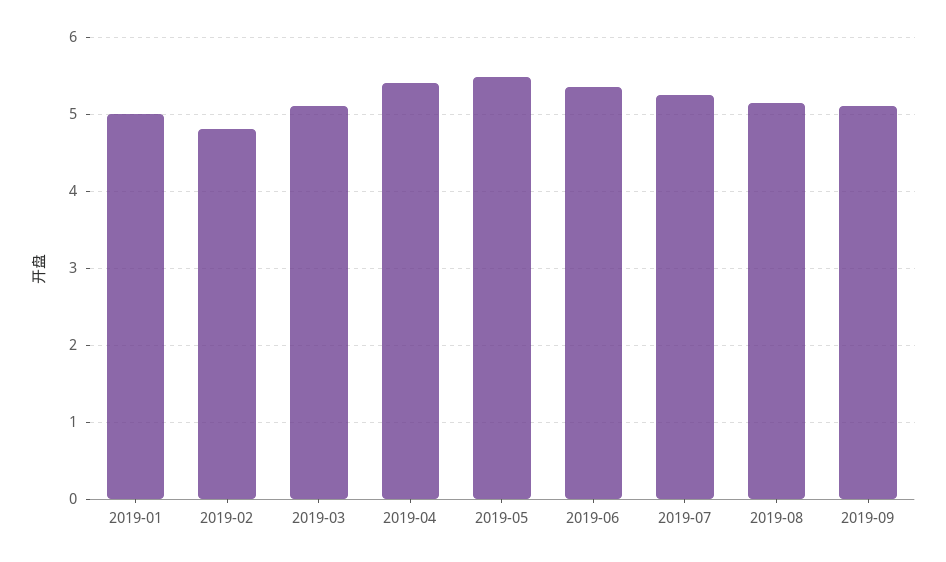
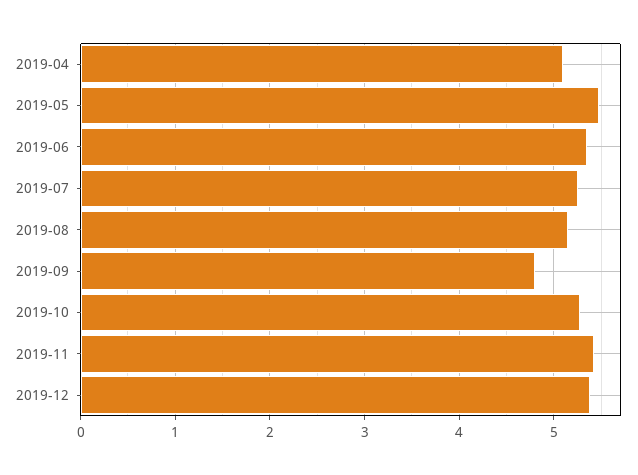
2019-01: 5 -> none
2019-02: 4.8 -> none
2019-03: 5.1 -> none
2019-04: 5.4 -> 5.1
2019-09: 5.1 -> 4.8
2019-10: none -> 5.3
2019-11: none -> 5.4
2019-12: none -> 5.4

